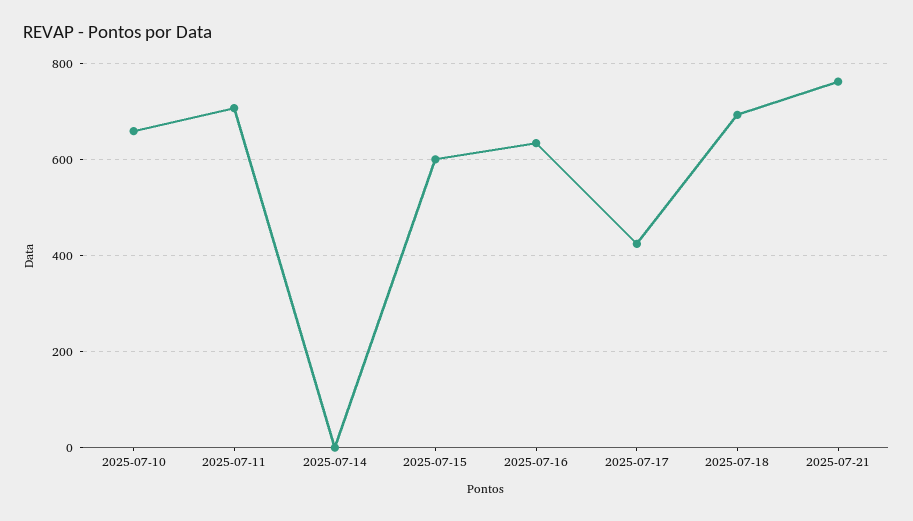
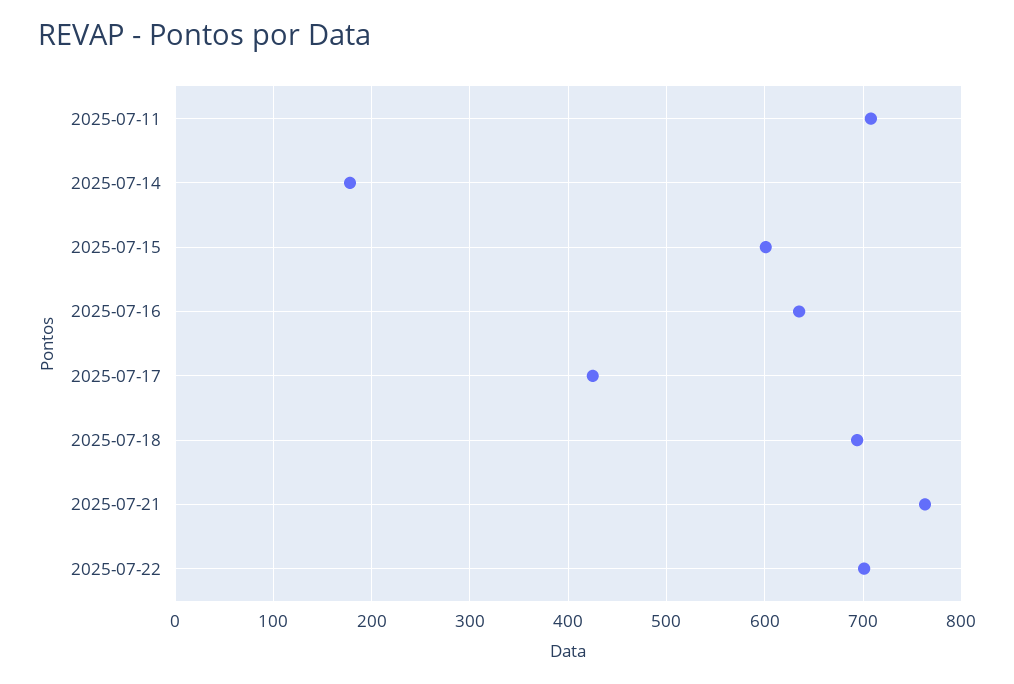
2025-07-10: 660 -> none
2025-07-14: 0 -> 180
2025-07-22: none -> 700

